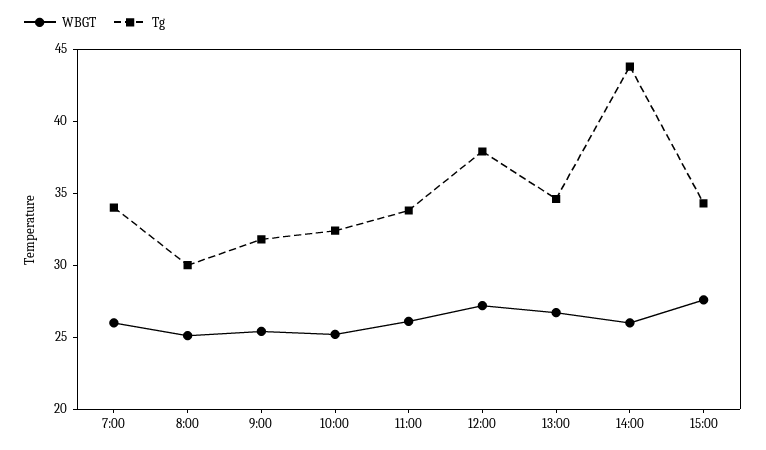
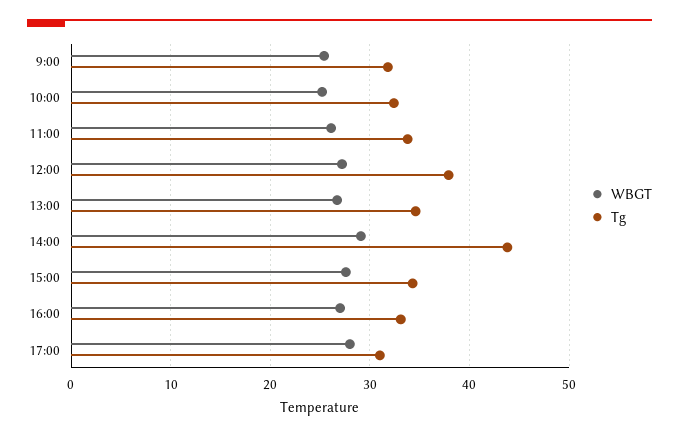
WBGT, 7:00: 26 -> none
Tg, 7:00: 34 -> none
WBGT, 8:00: 25 -> none
Tg, 8:00: 30 -> none
WBGT, 14:00: 26 -> 29
WBGT, 16:00: none -> 27
Tg, 16:00: none -> 33
WBGT, 17:00: none -> 28
Tg, 17:00: none -> 31

